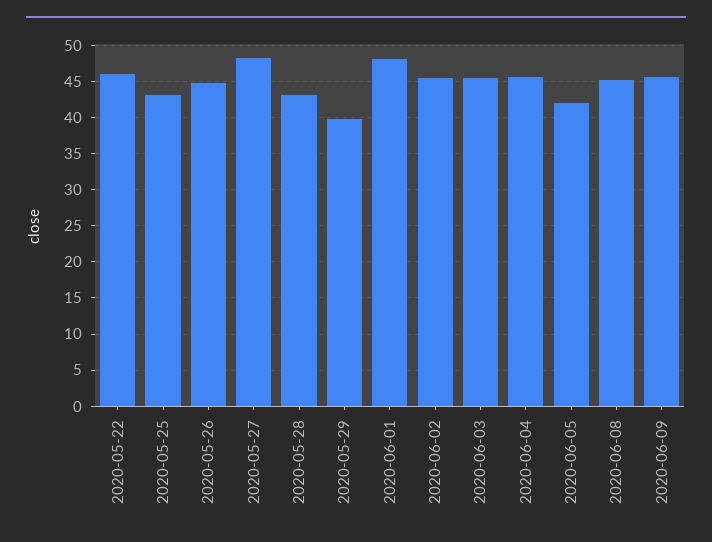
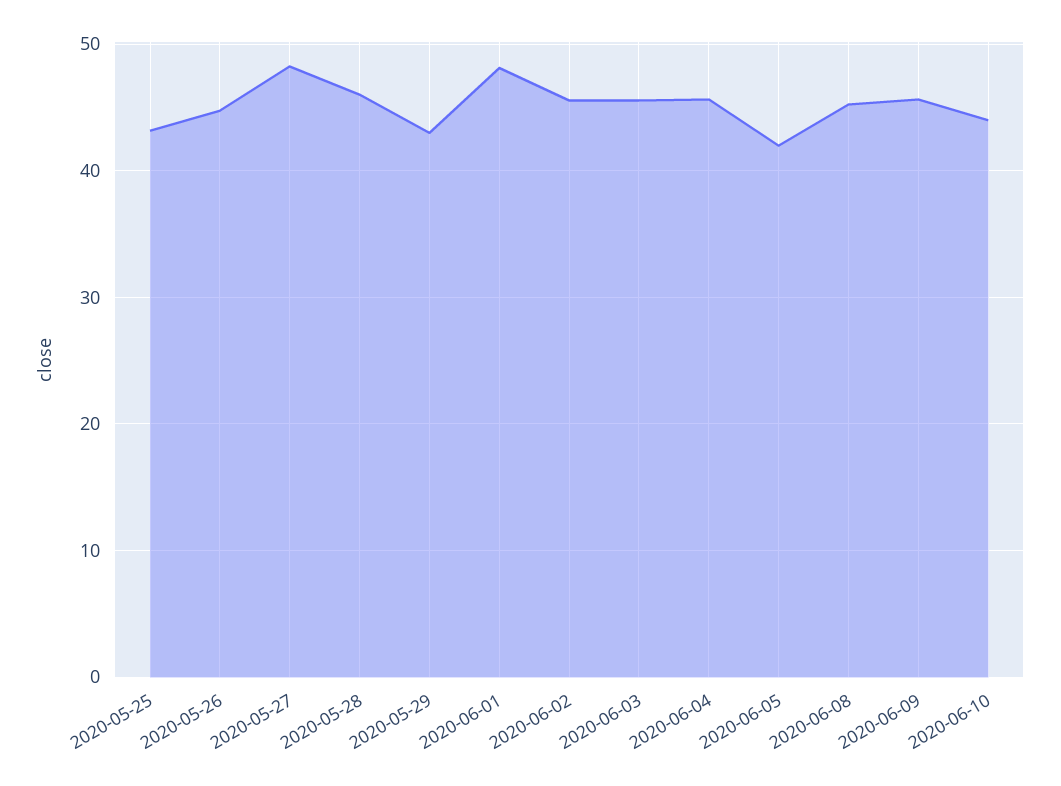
2020-05-22: 46 -> none
2020-05-28: 43 -> 46
2020-05-29: 40 -> 43
2020-06-10: none -> 44

